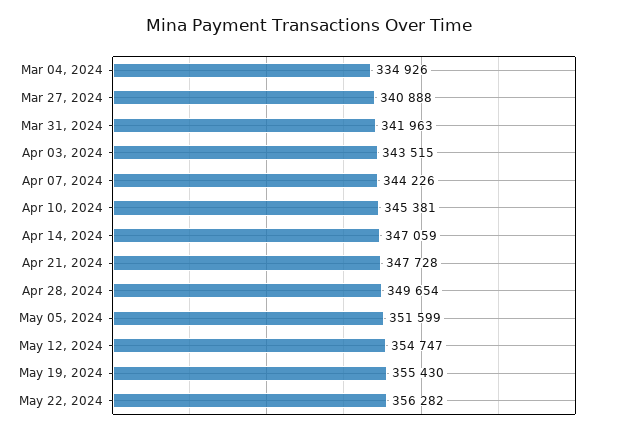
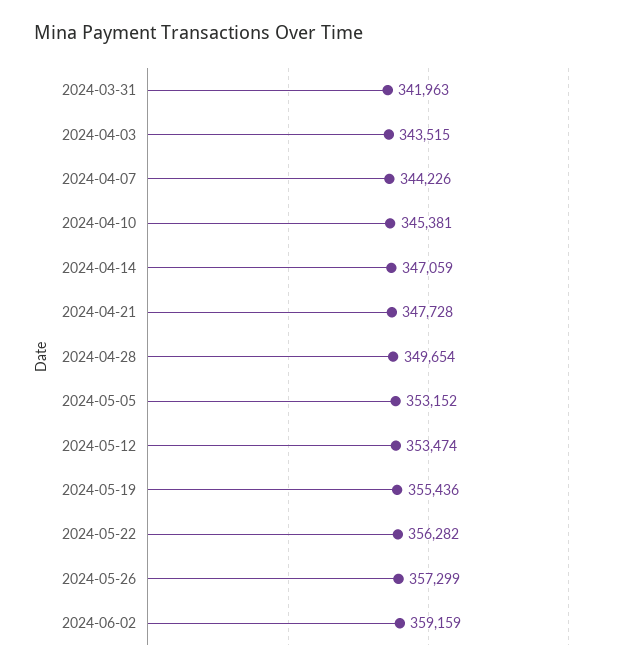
Mar 04, 2024: 334926 -> none
Mar 27, 2024: 340888 -> none
May 05, 2024: 351599 -> 353152
May 12, 2024: 354747 -> 353474
May 19, 2024: 355430 -> 355436
2024-05-26: none -> 357299
2024-06-02: none -> 359159

